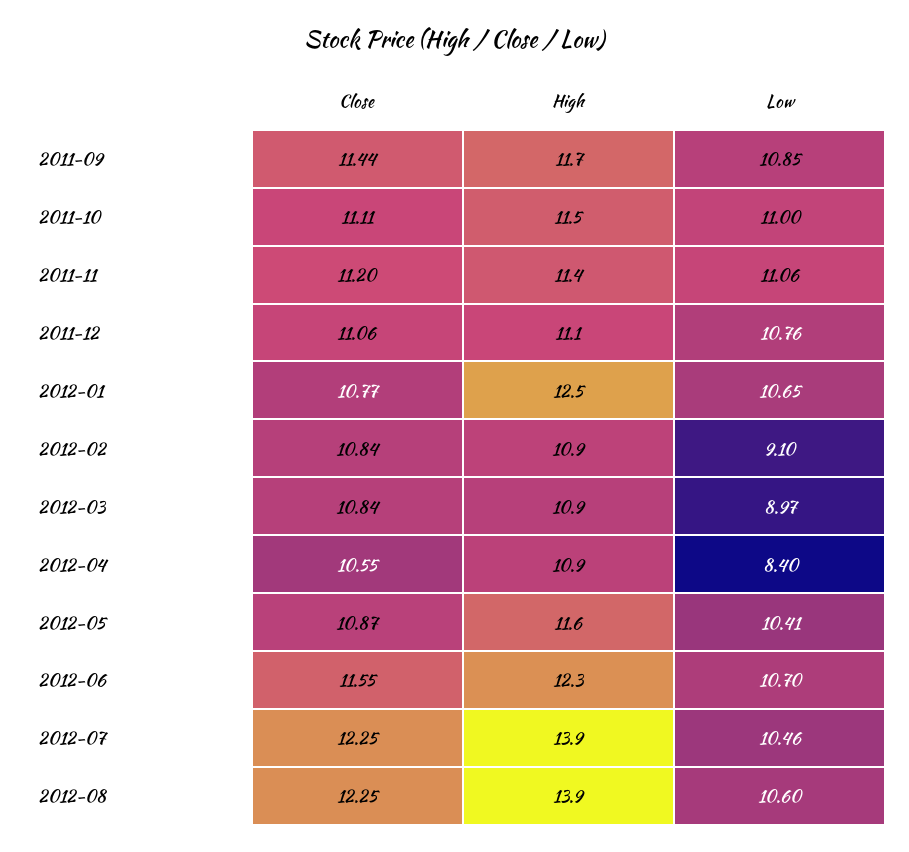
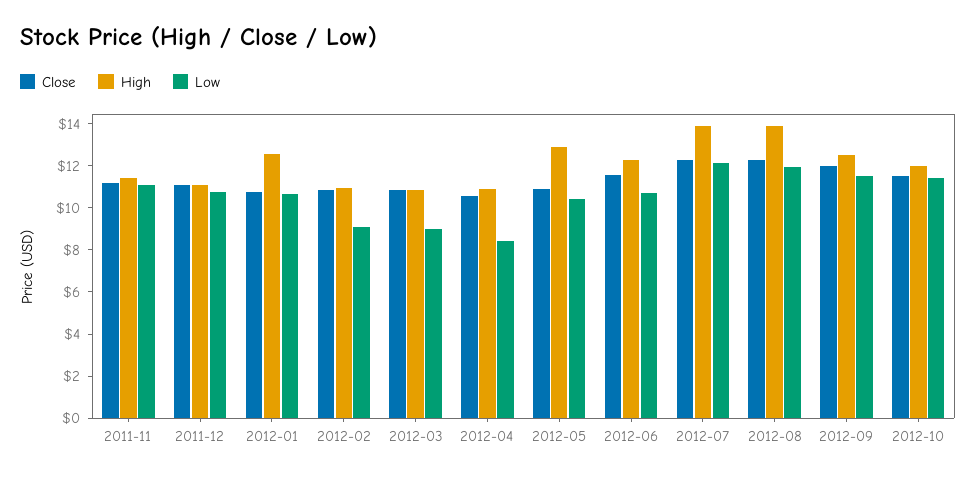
Close, 2011-09: 11.44 -> none
High, 2011-09: 11.7 -> none
Low, 2011-09: 10.85 -> none
Close, 2011-10: 11.11 -> none
High, 2011-10: 11.5 -> none
Low, 2011-10: 11 -> none
High, 2012-05: 11.6 -> 13
Low, 2012-07: 10.46 -> 12
Low, 2012-08: 10.6 -> 12
Close, 2012-09: none -> 12
High, 2012-09: none -> 12.5
Low, 2012-09: none -> 11.5
Close, 2012-10: none -> 11.5
High, 2012-10: none -> 12
Low, 2012-10: none -> 11.5

